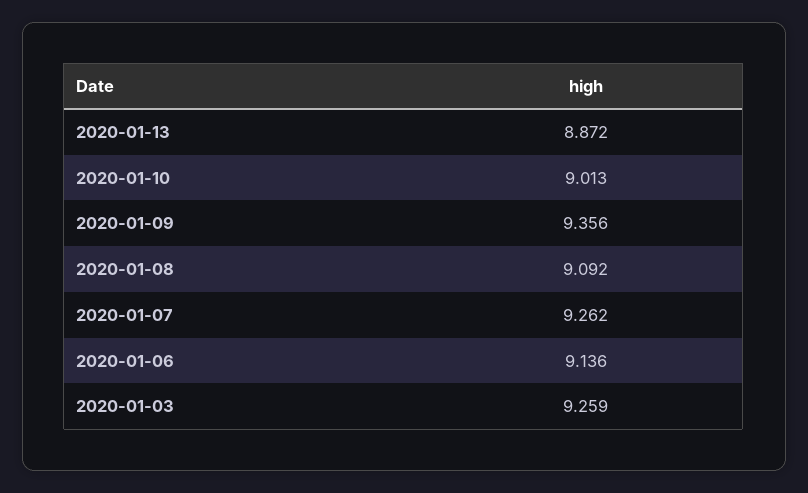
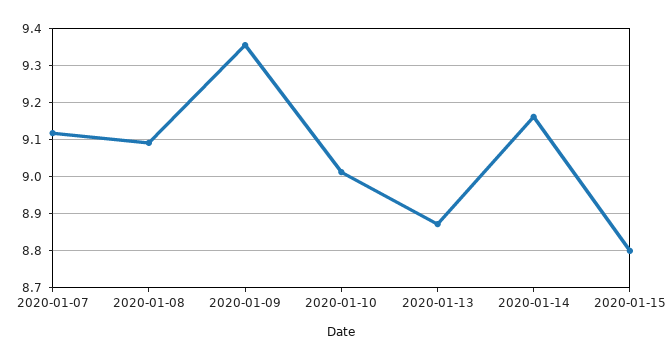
2020-01-07: 9.262 -> 9.12
2020-01-06: 9.136 -> none
2020-01-03: 9.259 -> none
2020-01-14: none -> 9.16
2020-01-15: none -> 8.8

